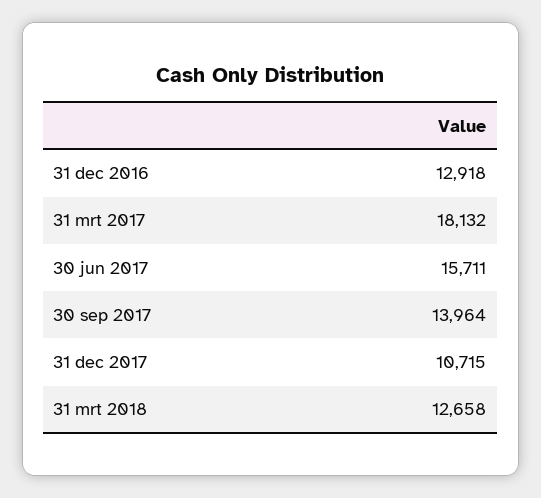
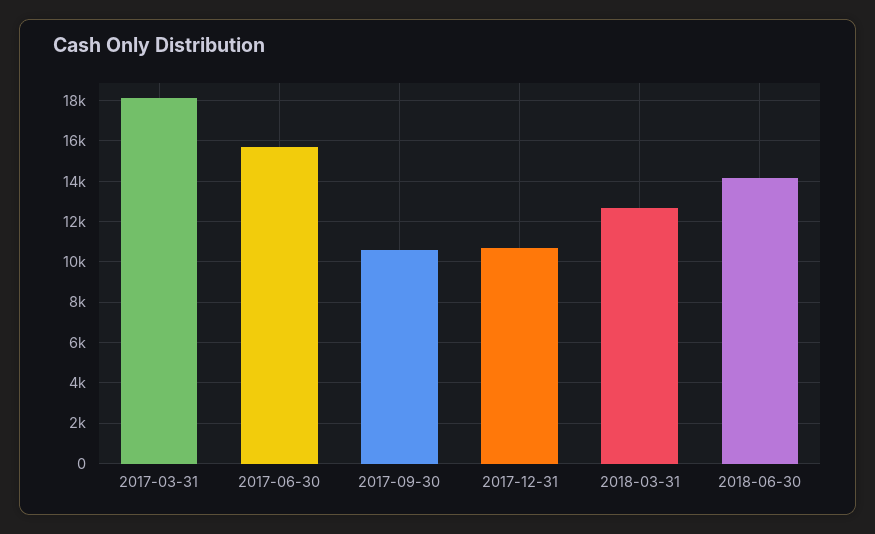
31 dec 2016: 12918 -> none
30 sep 2017: 13964 -> 10500
2018-06-30: none -> 14000

